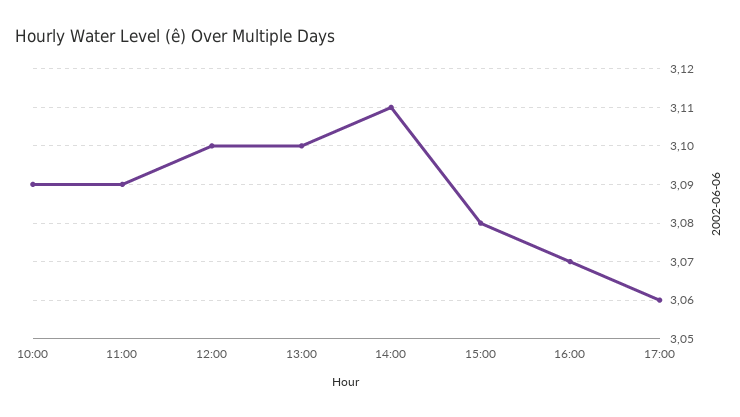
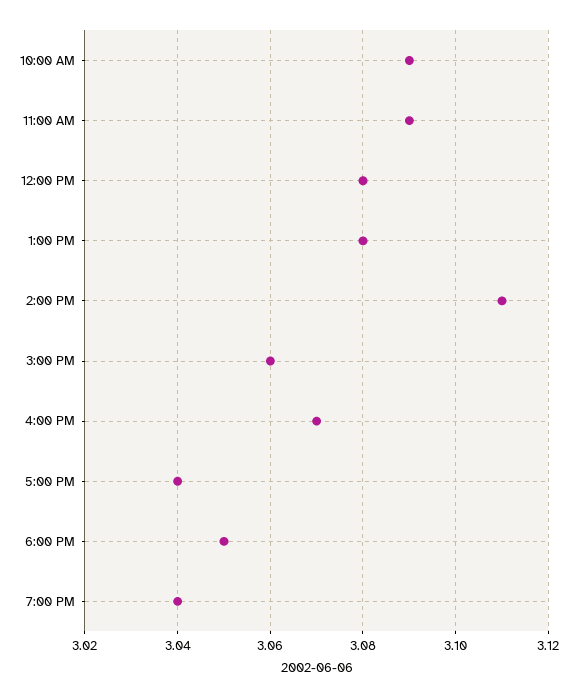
12:00: 3.1 -> 3.08
13:00: 3.1 -> 3.08
15:00: 3.08 -> 3.06
17:00: 3.06 -> 3.04
6:00 PM: none -> 3.05
7:00 PM: none -> 3.04

